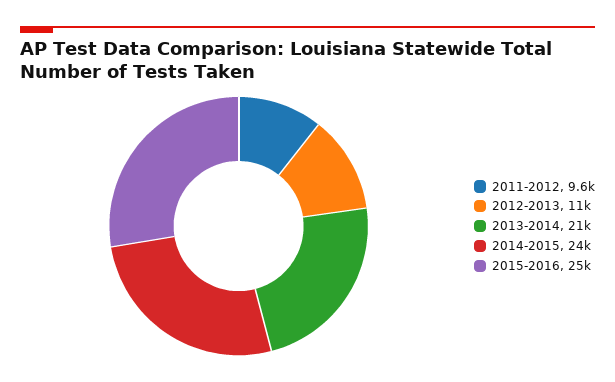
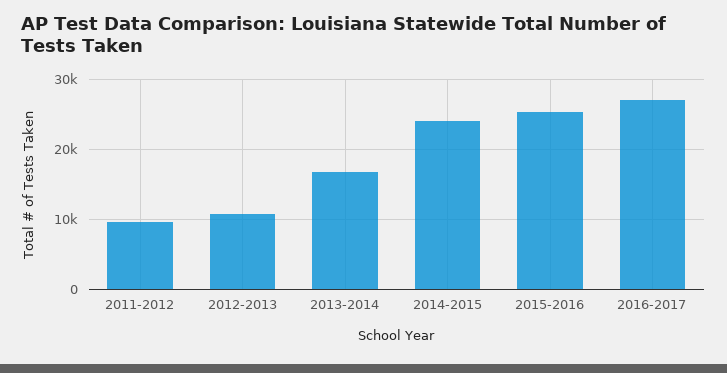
2013-2014: 21000 -> 17000
2016-2017: none -> 27000

